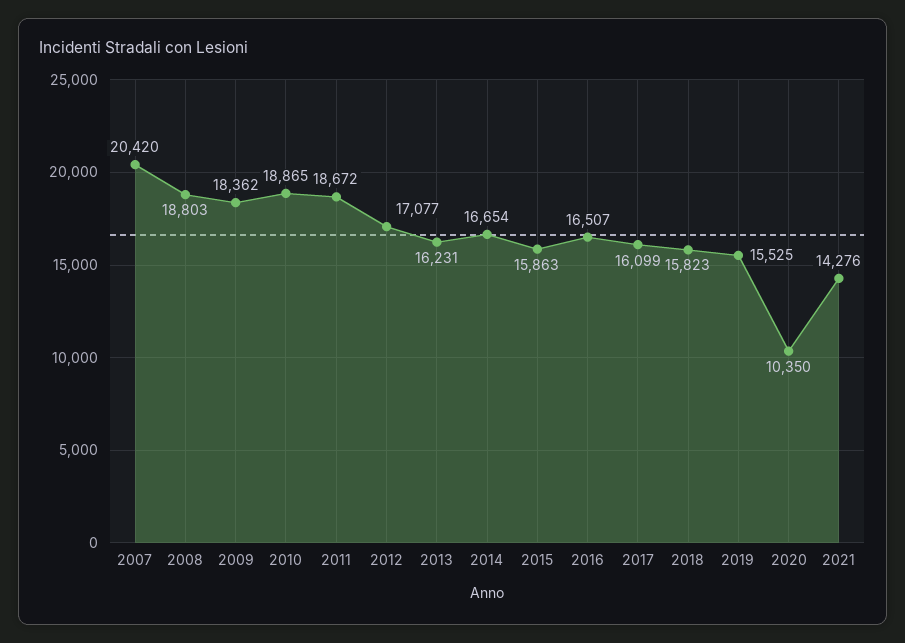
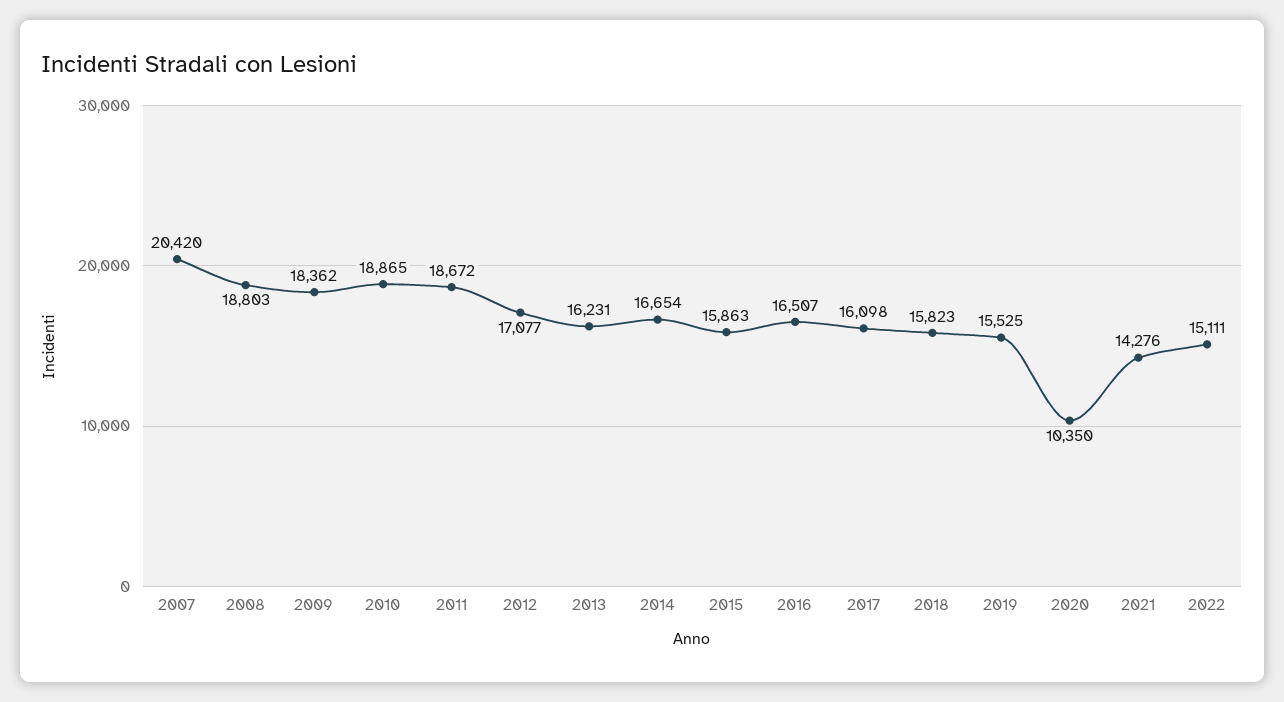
2017: 16099 -> 16098
2022: none -> 15111

